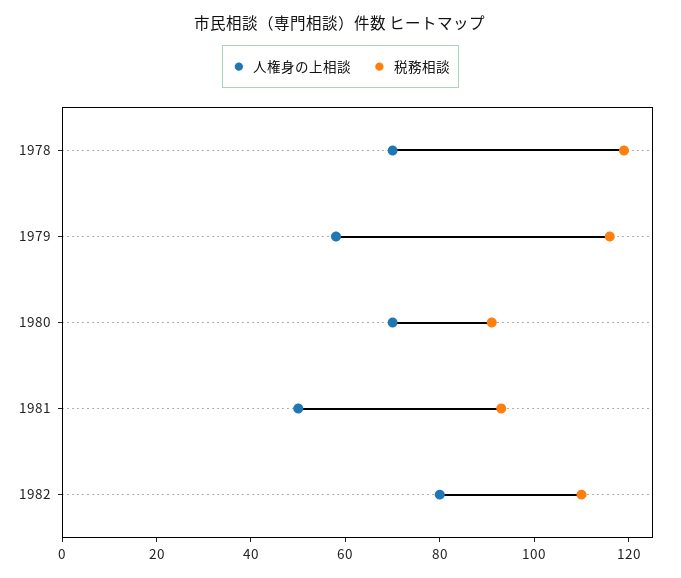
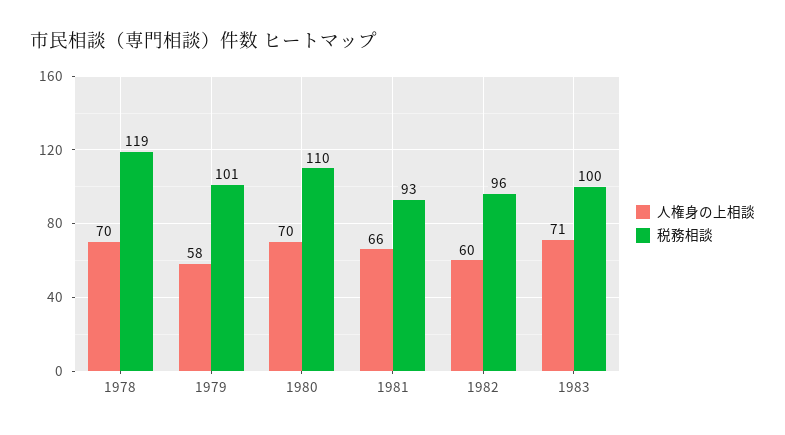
税務相談, 1979: 115 -> 101
税務相談, 1980: 90 -> 110
人権身の上相談, 1981: 50 -> 66
人権身の上相談, 1982: 80 -> 60
税務相談, 1982: 110 -> 96
人権身の上相談, 1983: none -> 71
税務相談, 1983: none -> 100

